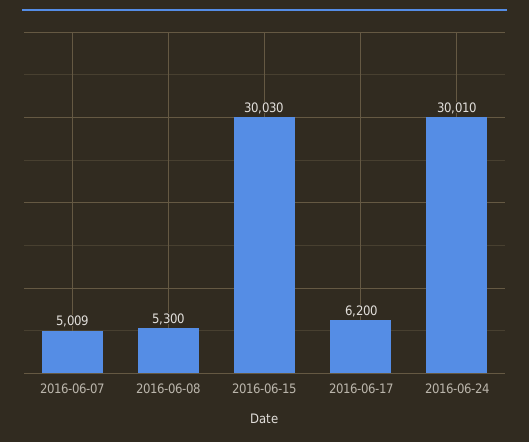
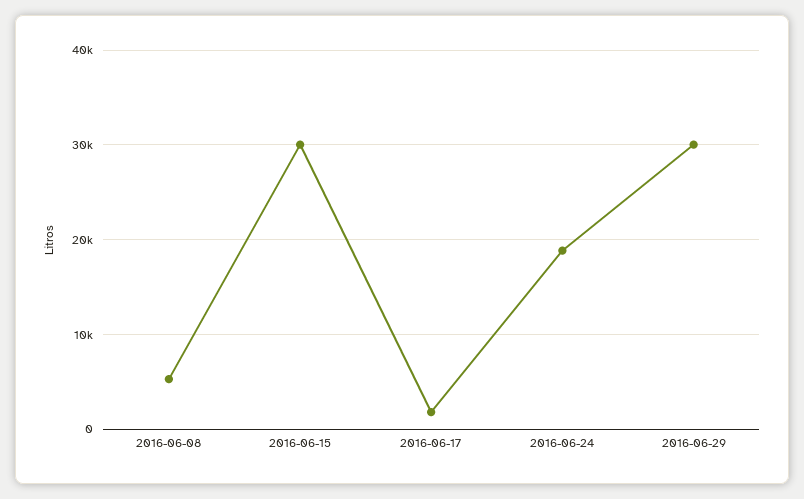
2016-06-07: 5009 -> none
2016-06-17: 6200 -> 2000
2016-06-24: 30010 -> 19000
2016-06-29: none -> 30000

